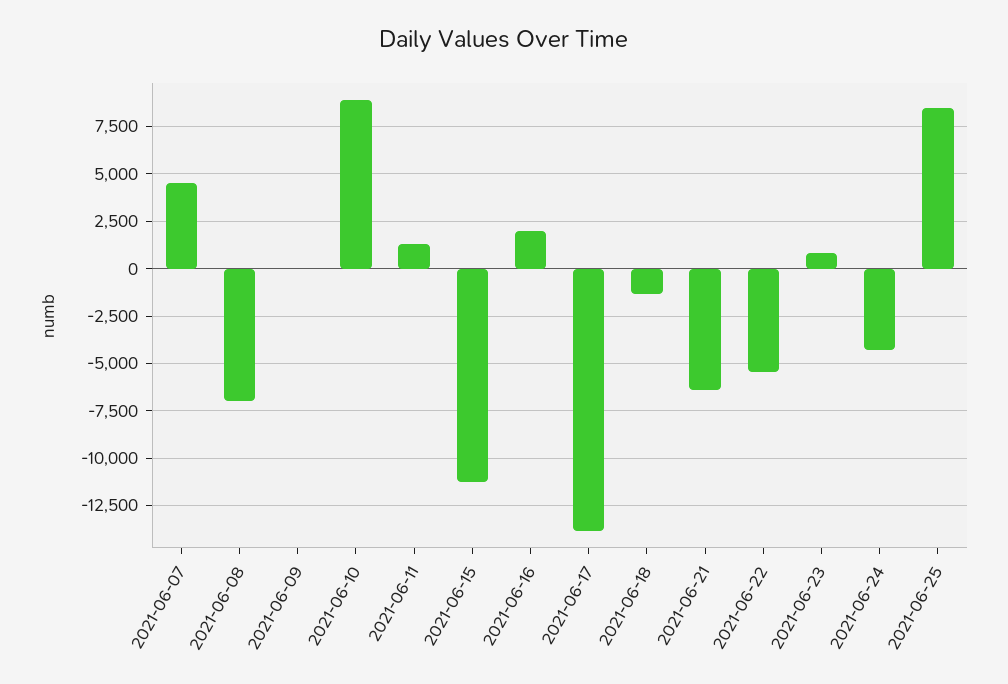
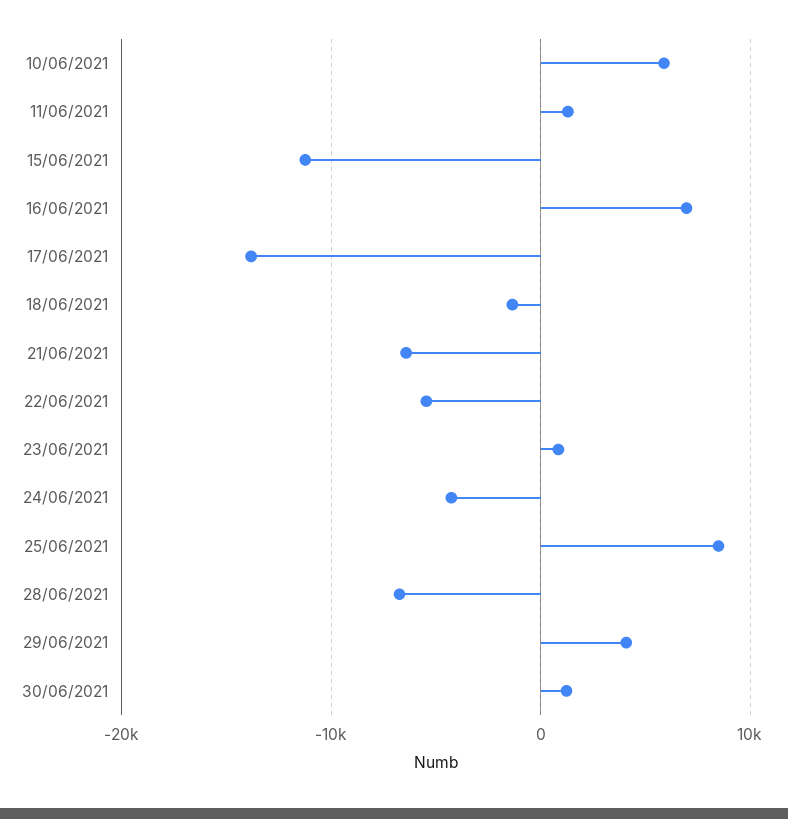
2021-06-07: 4500 -> none
2021-06-08: -7000 -> none
2021-06-09: 0 -> none
2021-06-10: 9000 -> 6000
2021-06-16: 2000 -> 7000
28/06/2021: none -> -7000
29/06/2021: none -> 4000
30/06/2021: none -> 1000

